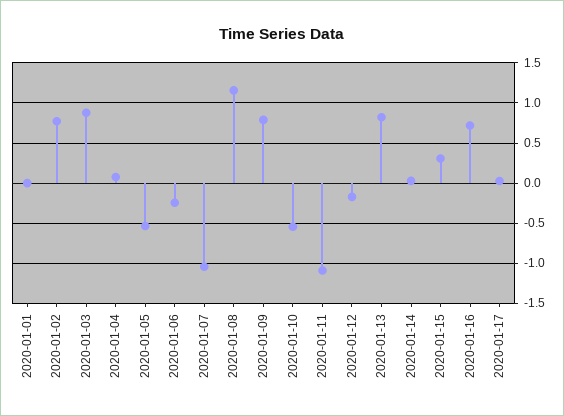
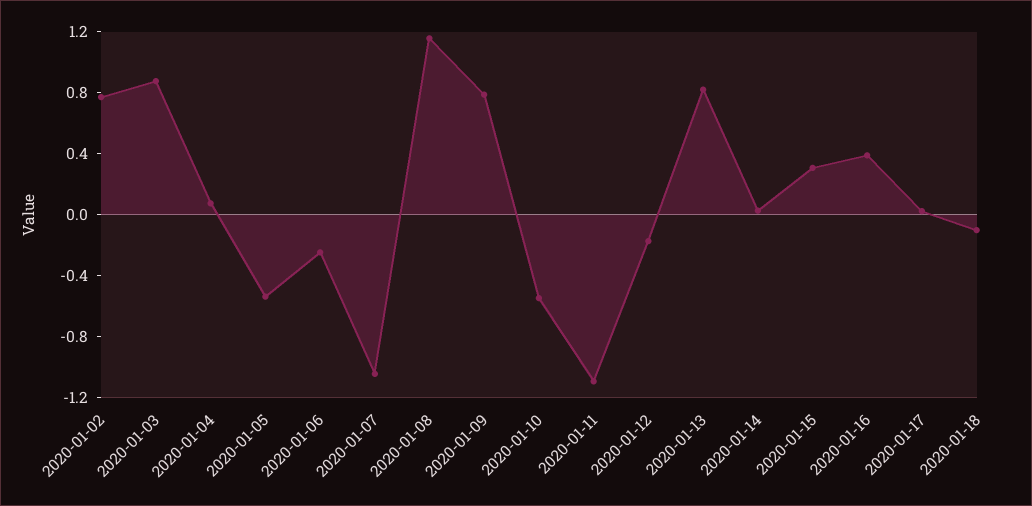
2020-01-01: 0 -> none
2020-01-16: 0.7 -> 0.4
2020-01-18: none -> -0.1

